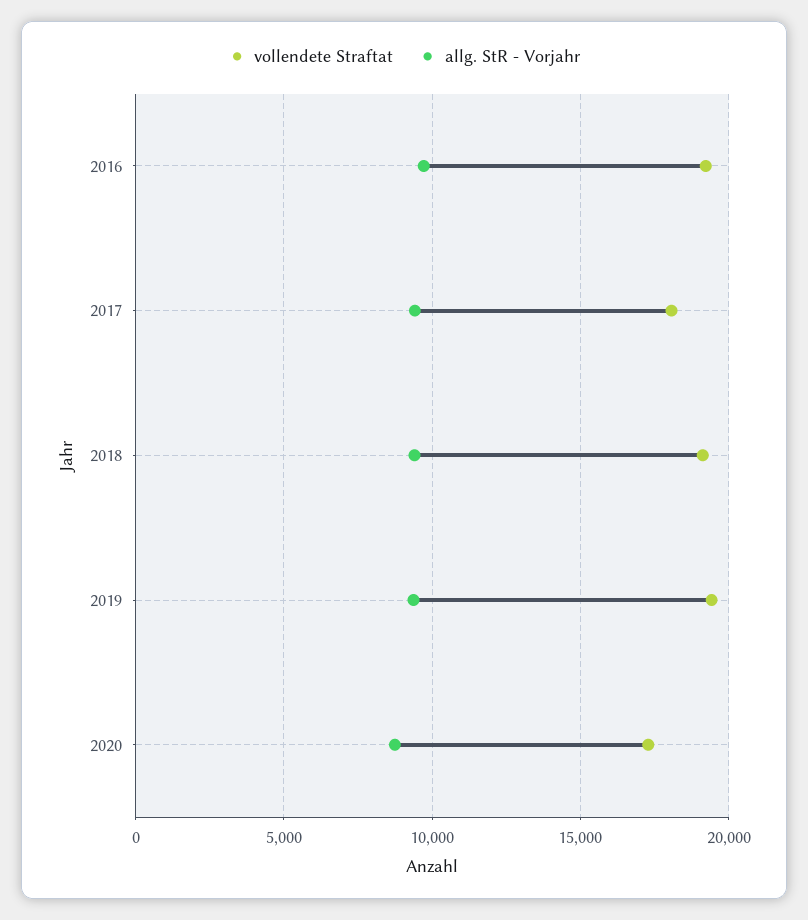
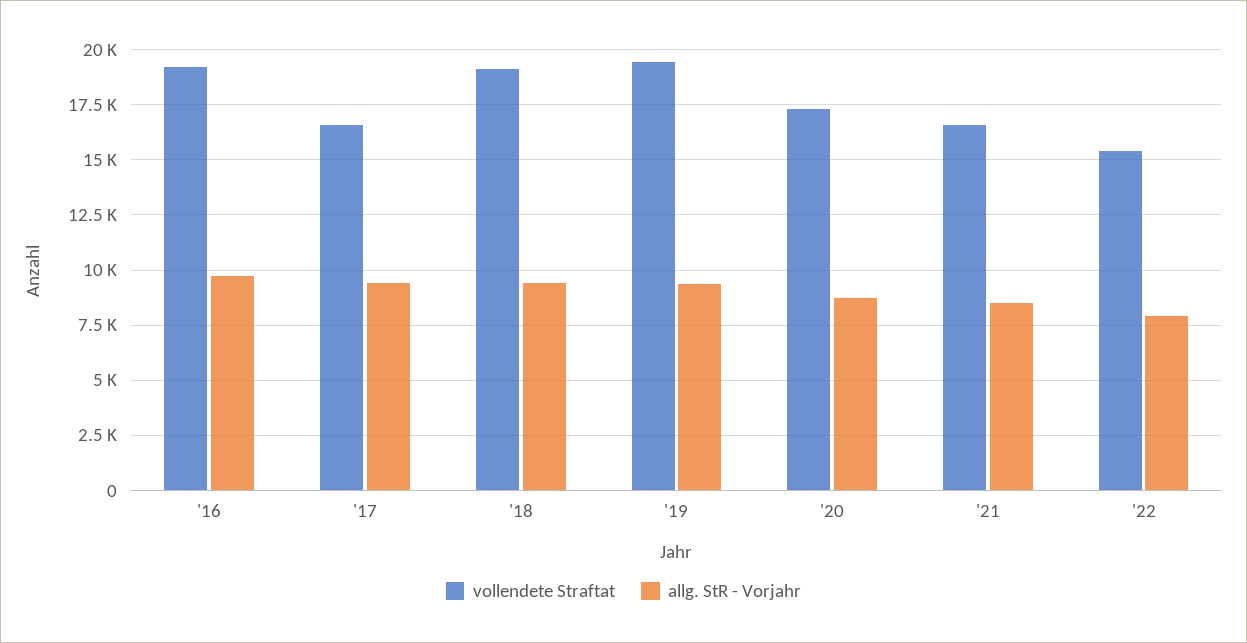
vollendete Straftat, 2017: 18000 -> 16500
vollendete Straftat, '21: none -> 16500
allg. StR - Vorjahr, '21: none -> 8500
vollendete Straftat, '22: none -> 15500
allg. StR - Vorjahr, '22: none -> 8000

